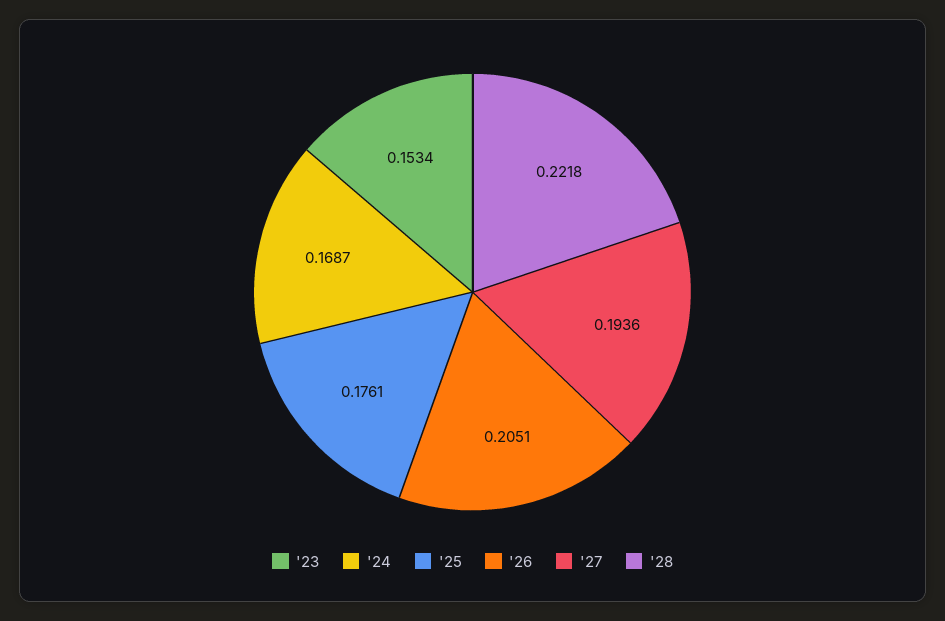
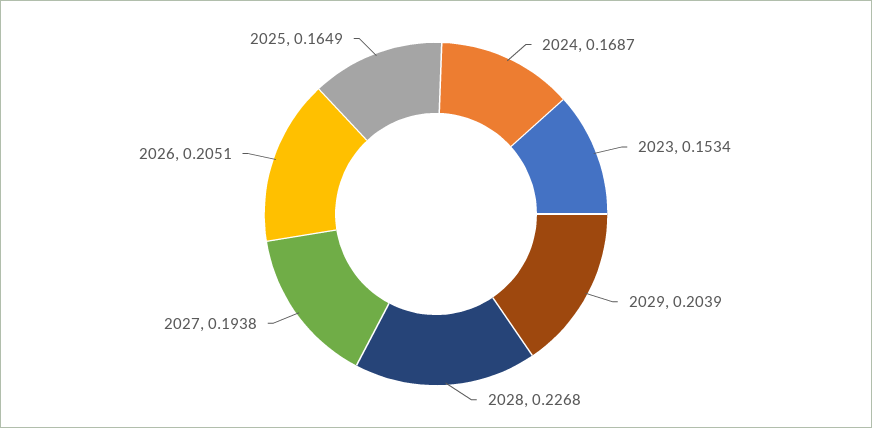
'25: 0.1761 -> 0.1649
'27: 0.1936 -> 0.1938
'28: 0.2218 -> 0.2268
2029: none -> 0.2039

